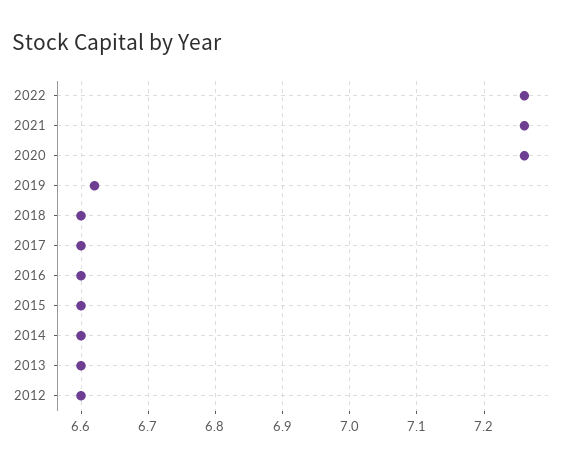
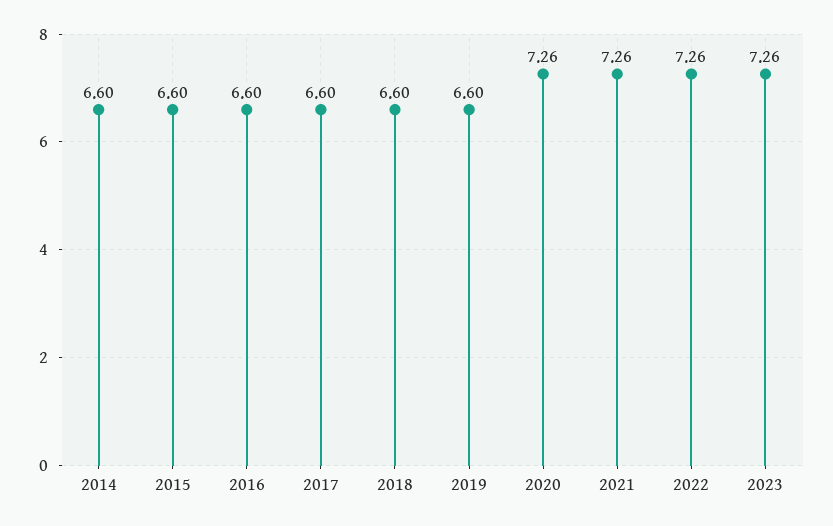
2019: 6.62 -> 6.6
2013: 6.6 -> none
2012: 6.6 -> none
2023: none -> 7.26

